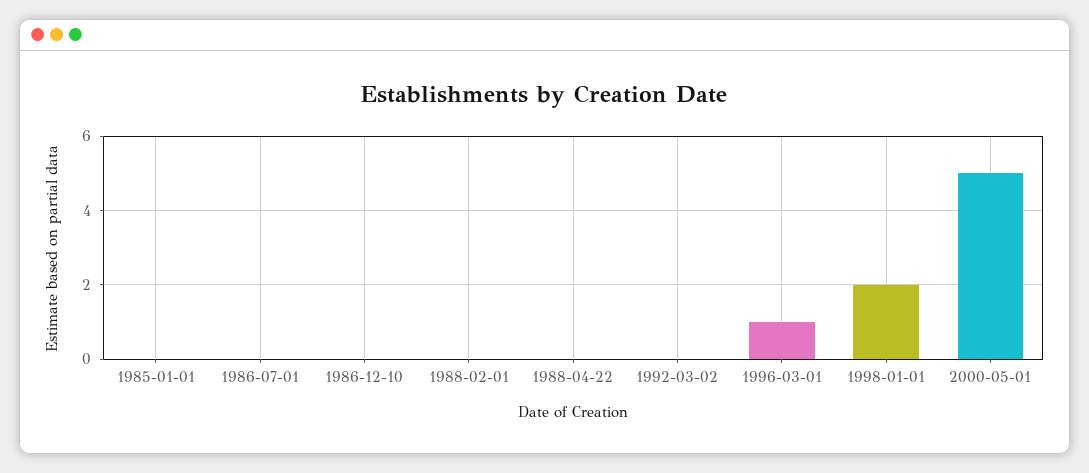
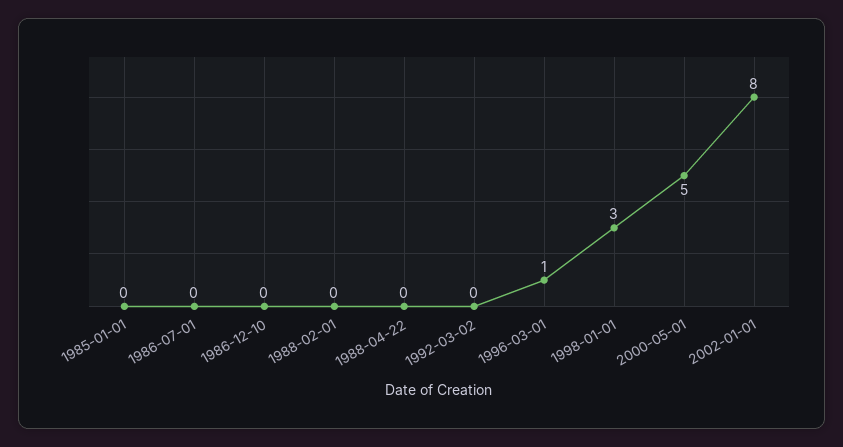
1998-01-01: 2 -> 3
2002-01-01: none -> 8

